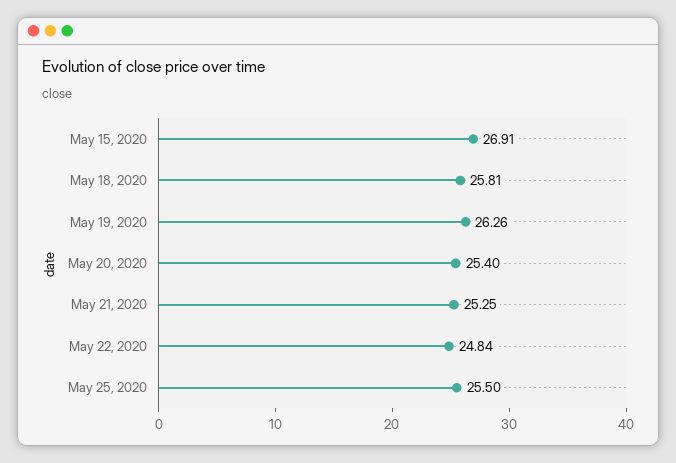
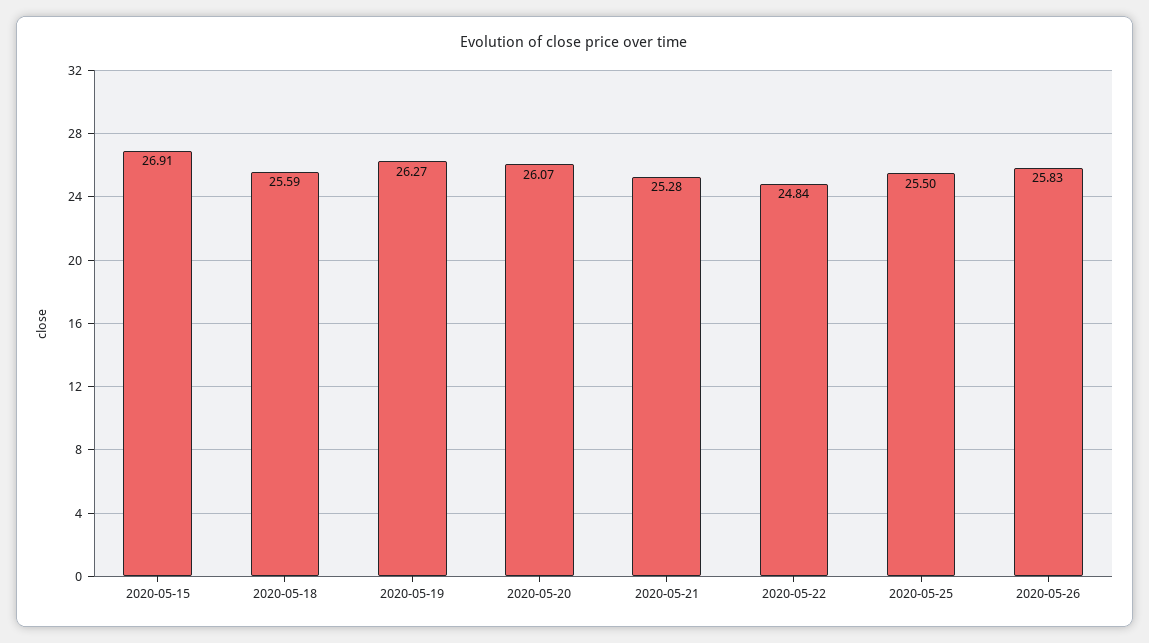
May 18, 2020: 25.81 -> 25.59
May 19, 2020: 26.26 -> 26.27
May 20, 2020: 25.4 -> 26.07
May 21, 2020: 25.25 -> 25.28
2020-05-26: none -> 25.83

